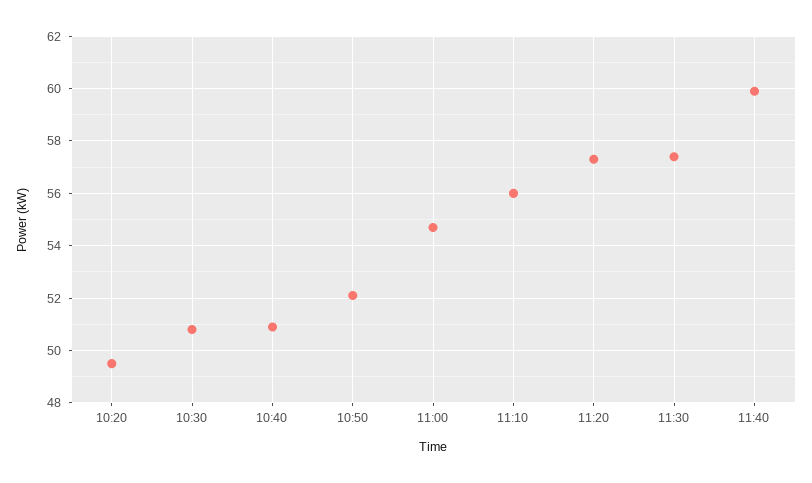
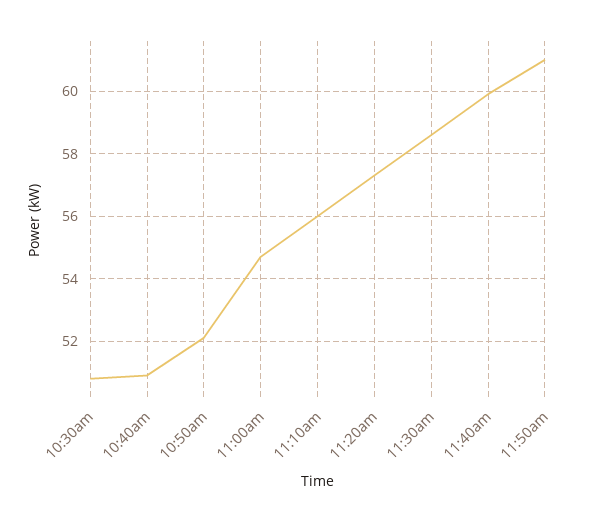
10:20: 49.5 -> none
11:30: 57.5 -> 58.5
11:50am: none -> 61

